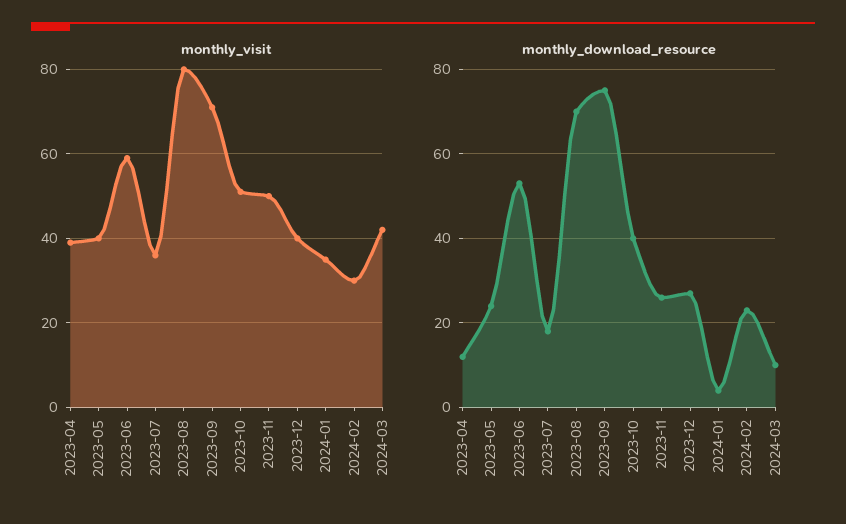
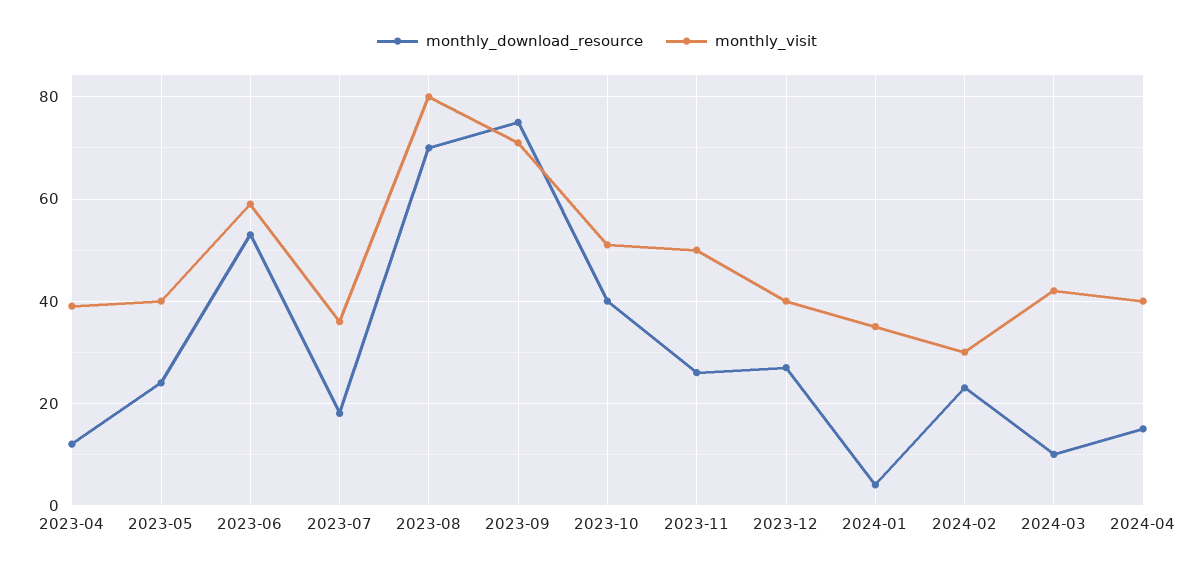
monthly_download_resource, 2024-04: none -> 15
monthly_visit, 2024-04: none -> 40

